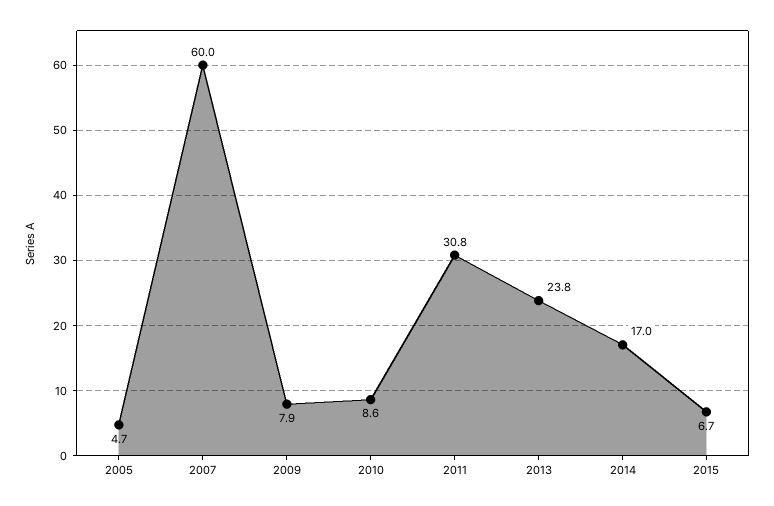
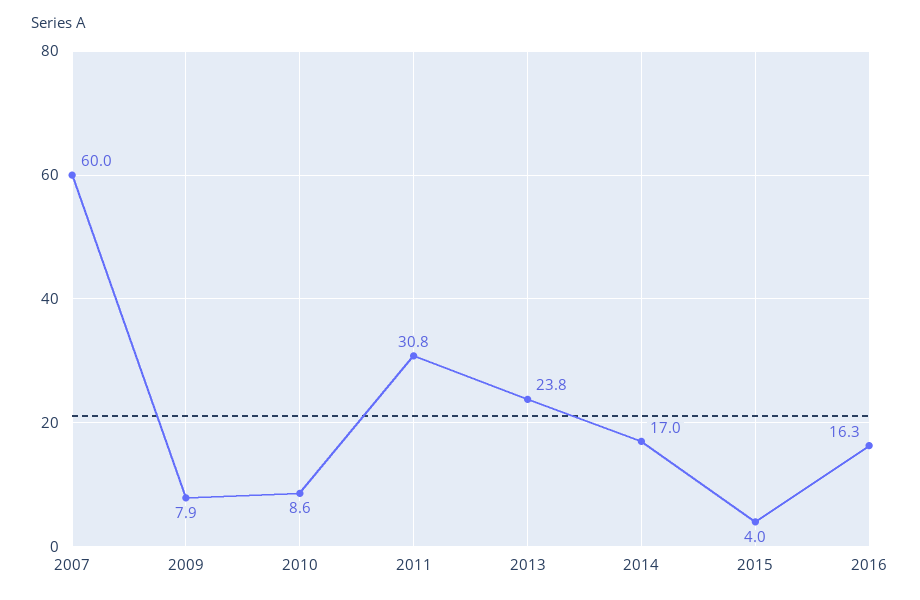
2005: 4.7 -> none
2015: 6.7 -> 4
2016: none -> 16.3

